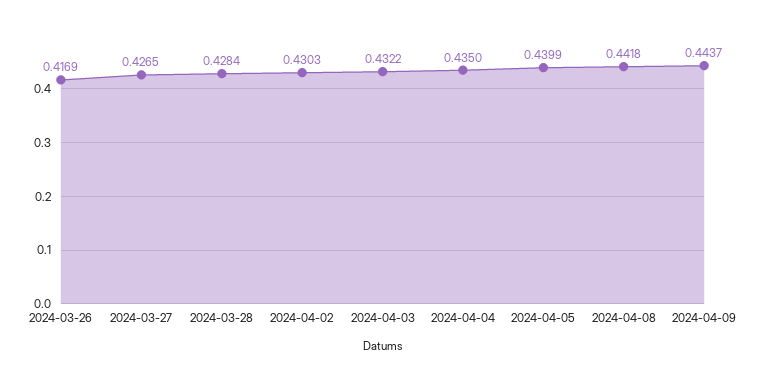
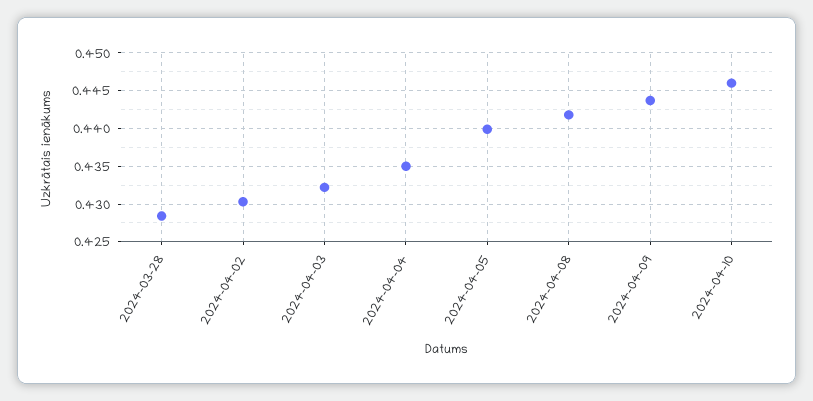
2024-03-26: 0.4169 -> none
2024-03-27: 0.4265 -> none
2024-04-10: none -> 0.446

